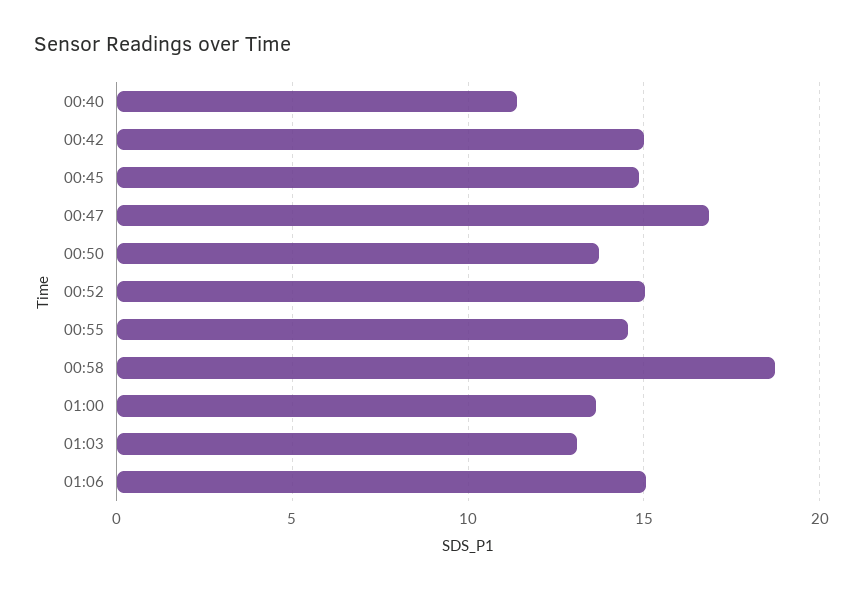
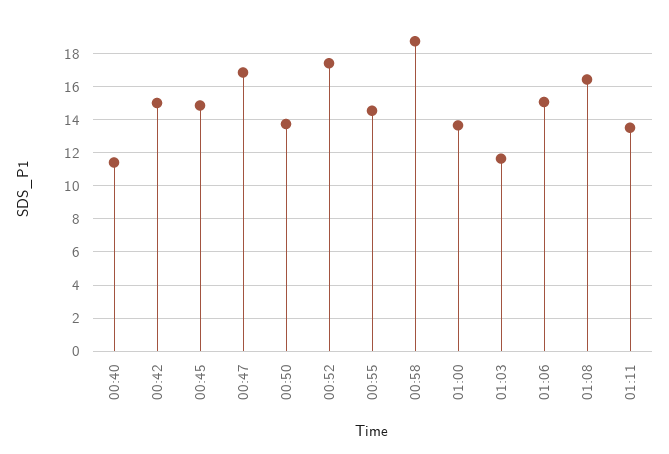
00:52: 15 -> 17.5
01:03: 13 -> 11.5
01:08: none -> 16.5
01:11: none -> 13.5

